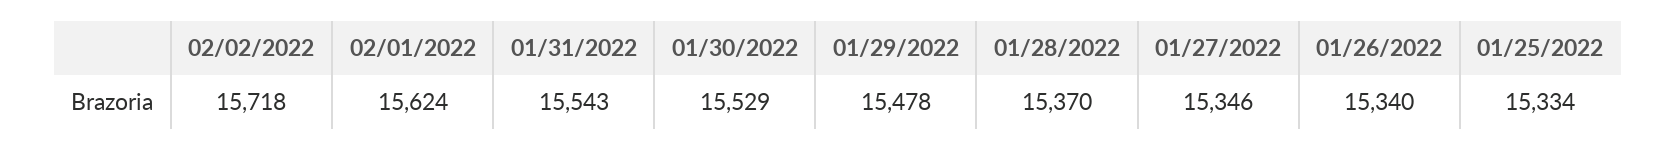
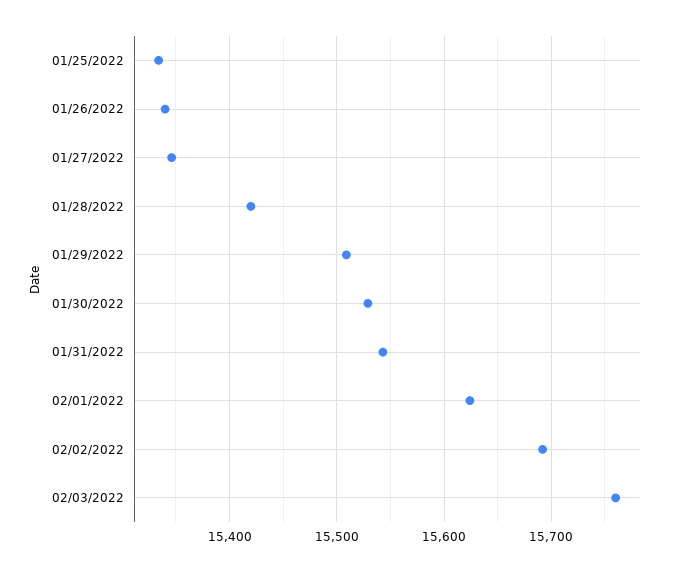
02/02/2022: 15718 -> 15690
01/29/2022: 15478 -> 15510
01/28/2022: 15370 -> 15420
02/03/2022: none -> 15760

